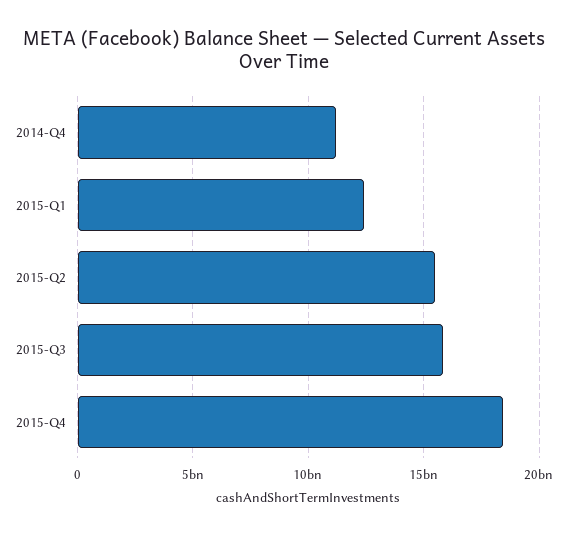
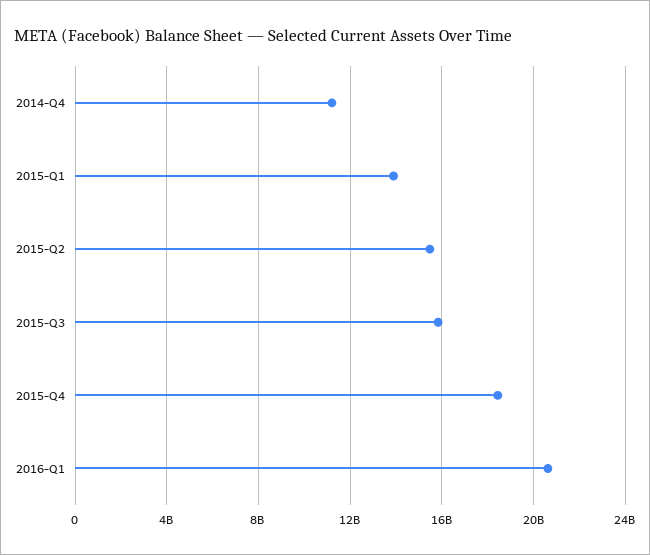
2015-Q1: 12500000000 -> 14000000000
2016-Q1: none -> 20500000000

